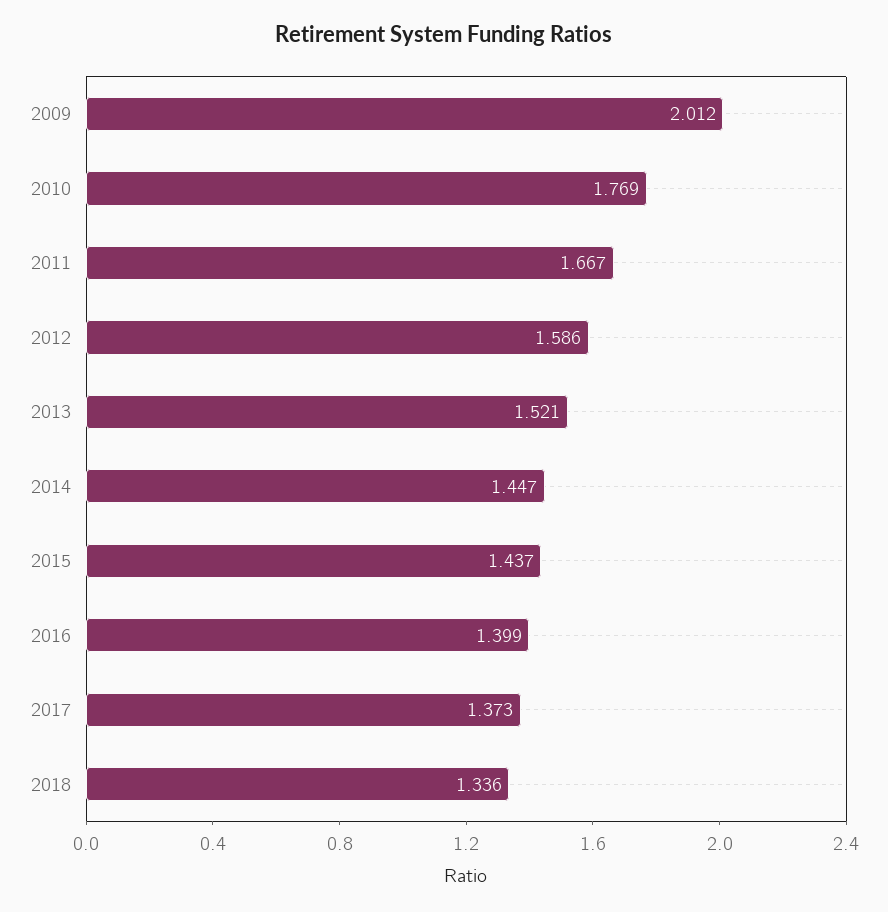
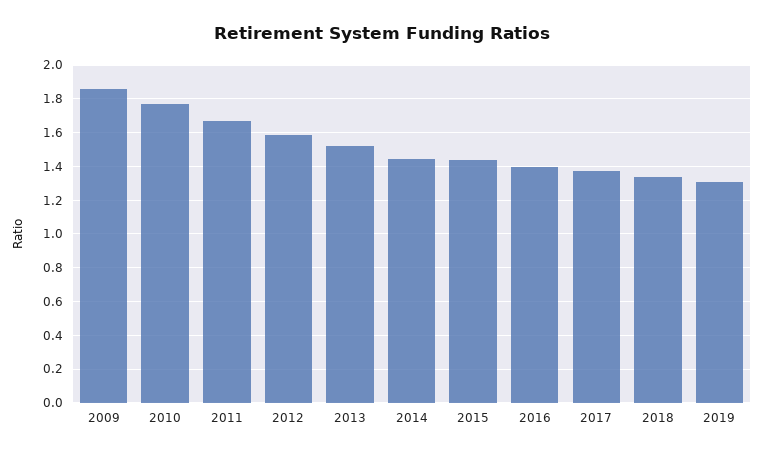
2009: 2.012 -> 1.85
2019: none -> 1.3

